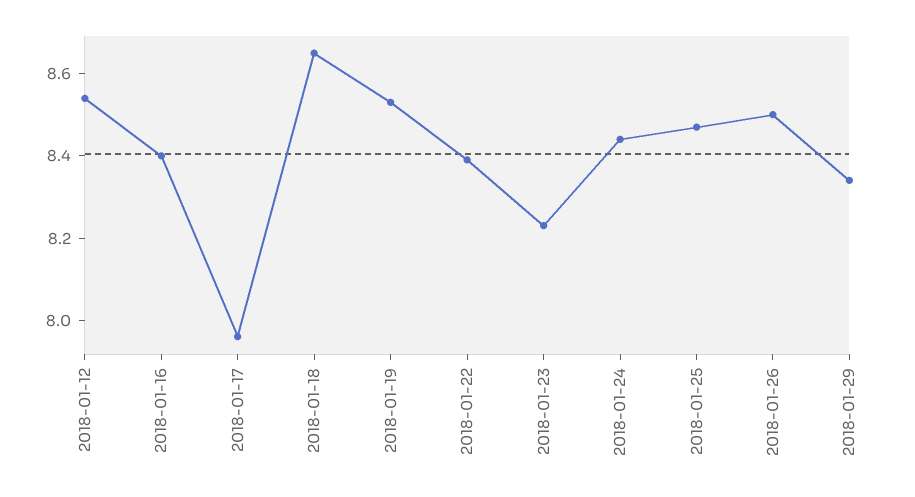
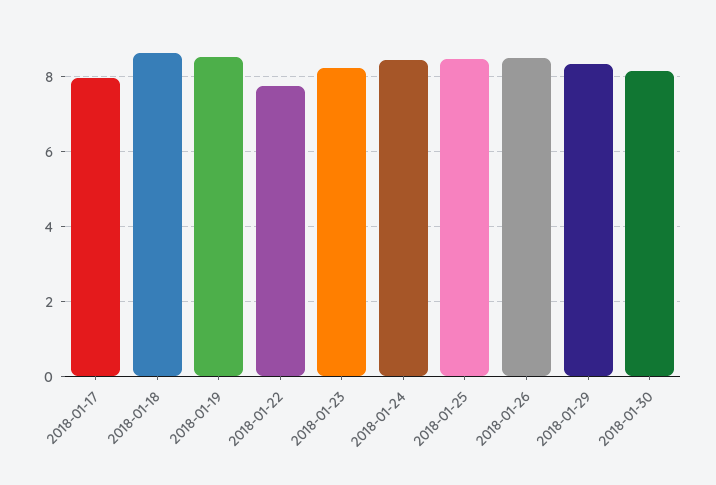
2018-01-12: 8.55 -> none
2018-01-16: 8.4 -> none
2018-01-22: 8.4 -> 7.8
2018-01-30: none -> 8.2

